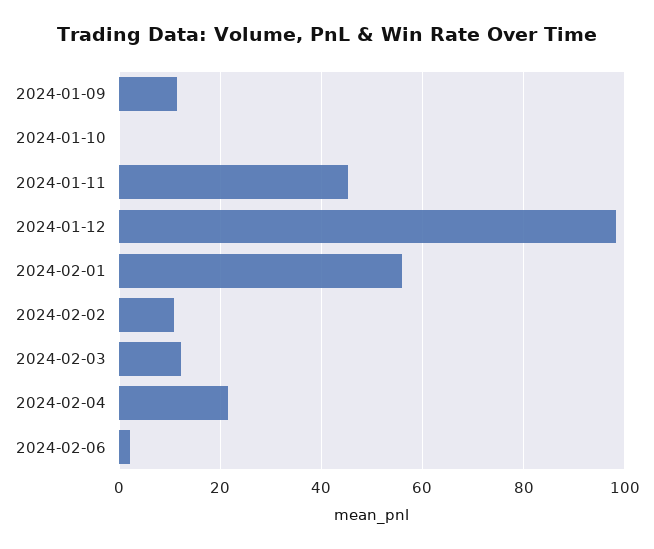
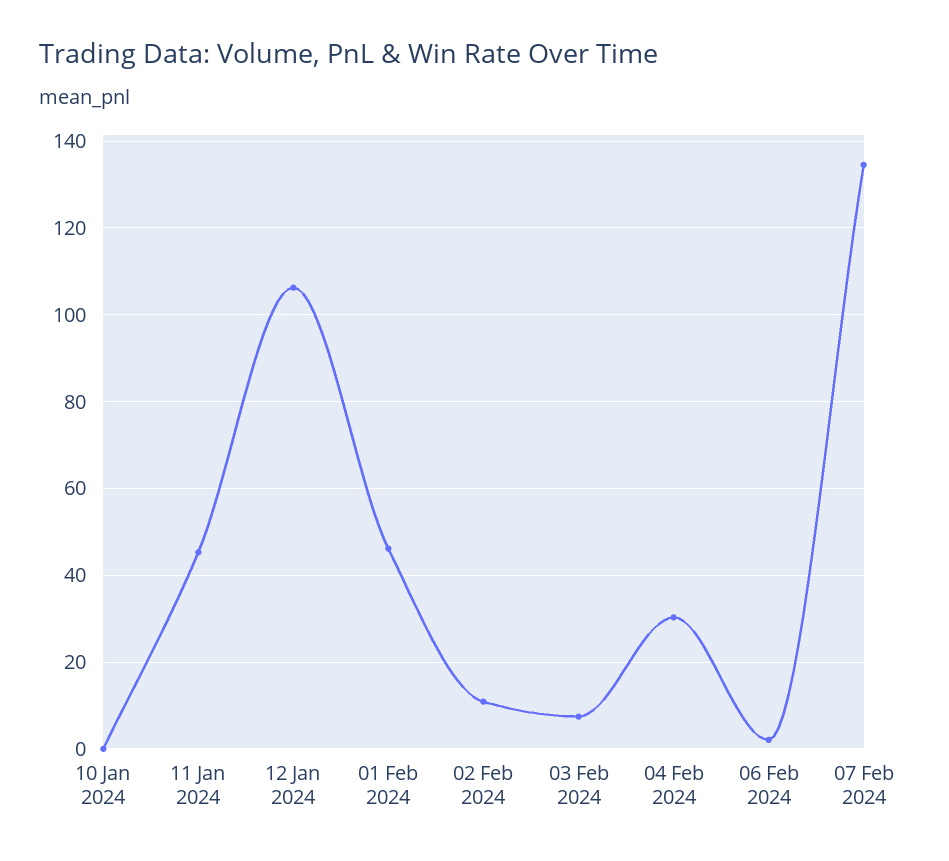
2024-01-09: 12 -> none
2024-01-12: 98 -> 106
2024-02-01: 56 -> 46
2024-02-03: 12 -> 8
2024-02-04: 22 -> 30
07 Feb 2024: none -> 134

